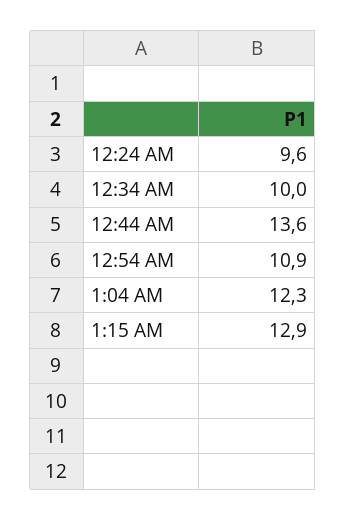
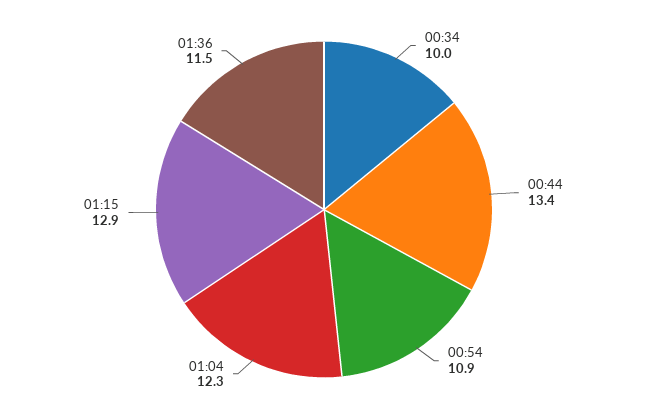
12:24 AM: 9.6 -> none
12:44 AM: 13.6 -> 13.4
01:36: none -> 11.5

